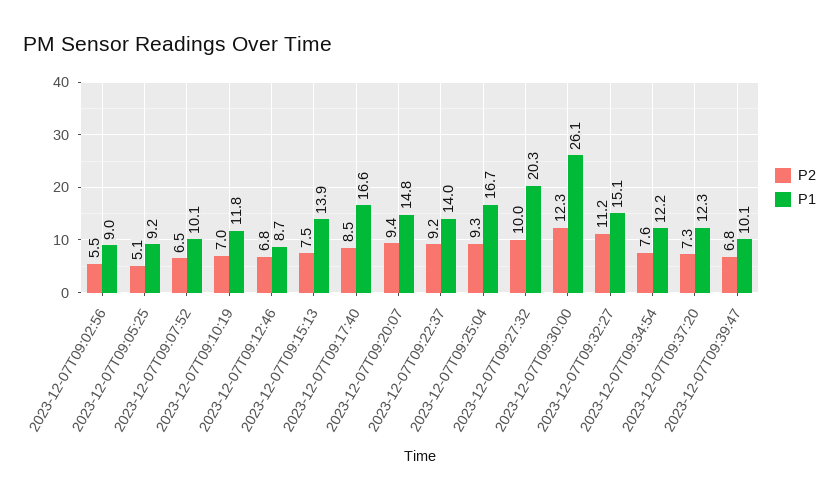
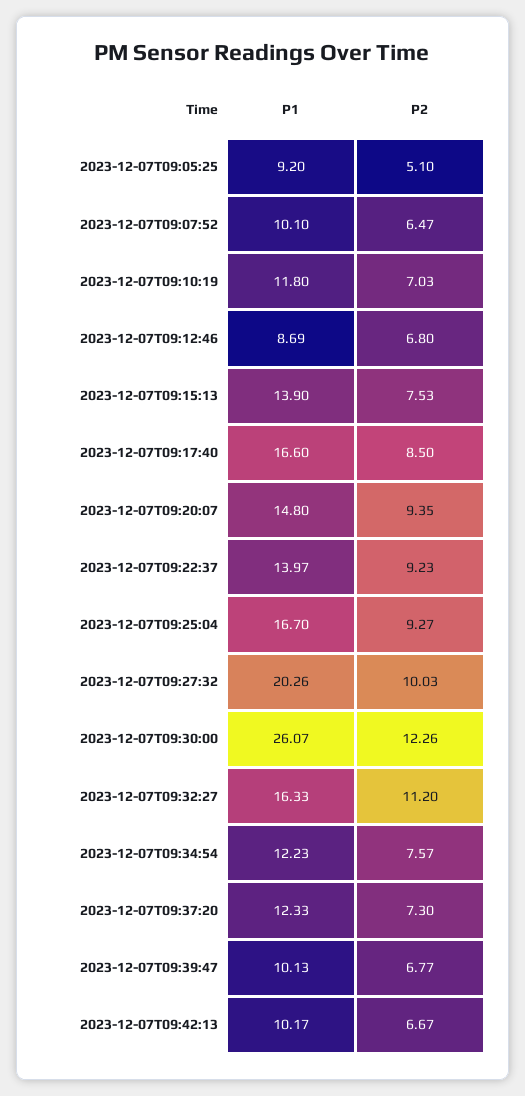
P2, 2023-12-07T09:02:56: 5.5 -> none
P1, 2023-12-07T09:02:56: 9 -> none
P1, 2023-12-07T09:32:27: 15.1 -> 16.33
P1, 2023-12-07T09:42:13: none -> 10.17
P2, 2023-12-07T09:42:13: none -> 6.67

